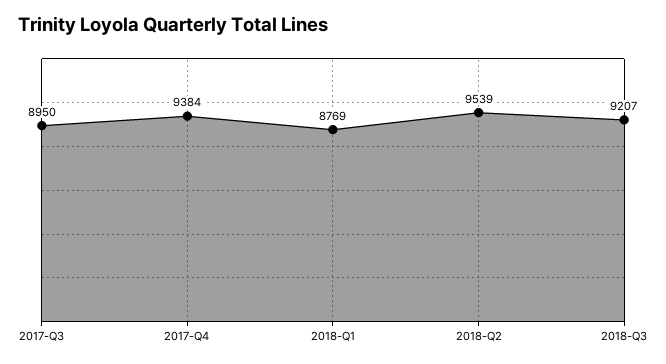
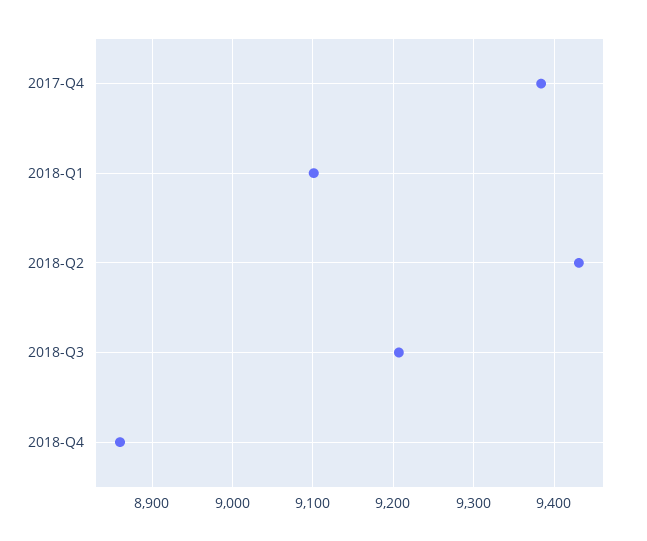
2017-Q3: 8950 -> none
2018-Q1: 8769 -> 9100
2018-Q2: 9539 -> 9430
2018-Q4: none -> 8860

